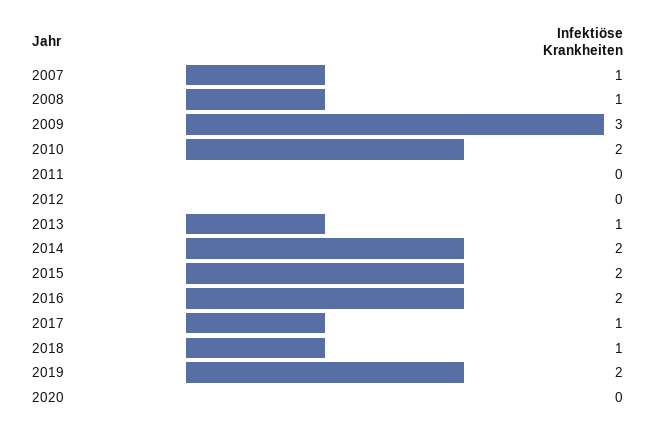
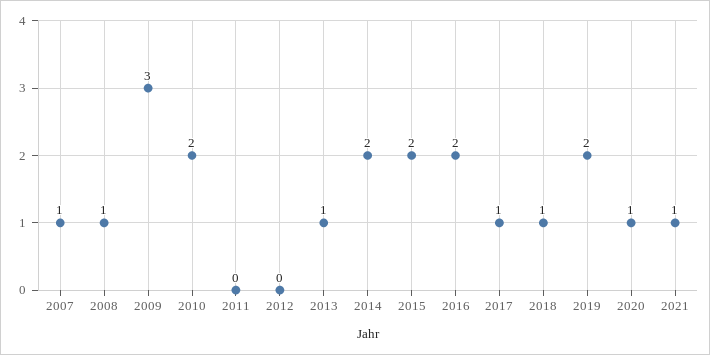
2020: 0 -> 1
2021: none -> 1

